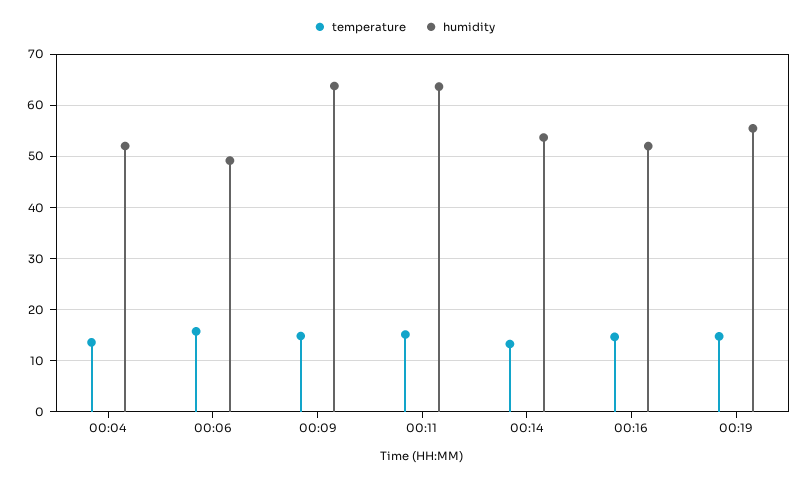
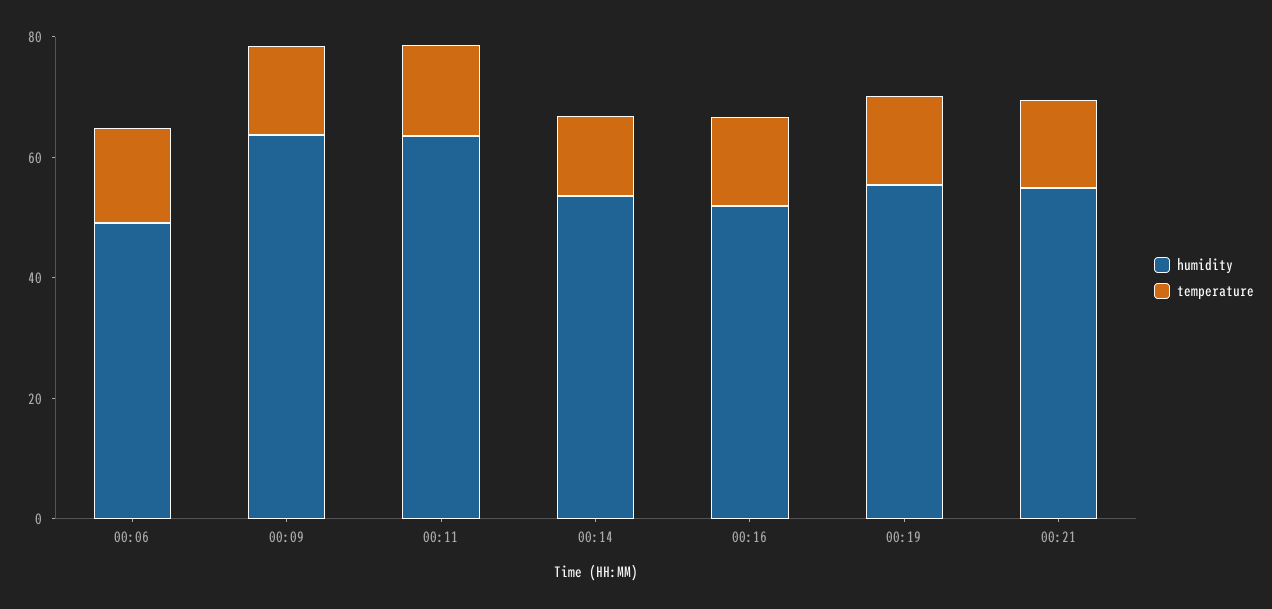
temperature, 00:04: 14 -> none
humidity, 00:04: 52 -> none
humidity, 00:21: none -> 55
temperature, 00:21: none -> 15

